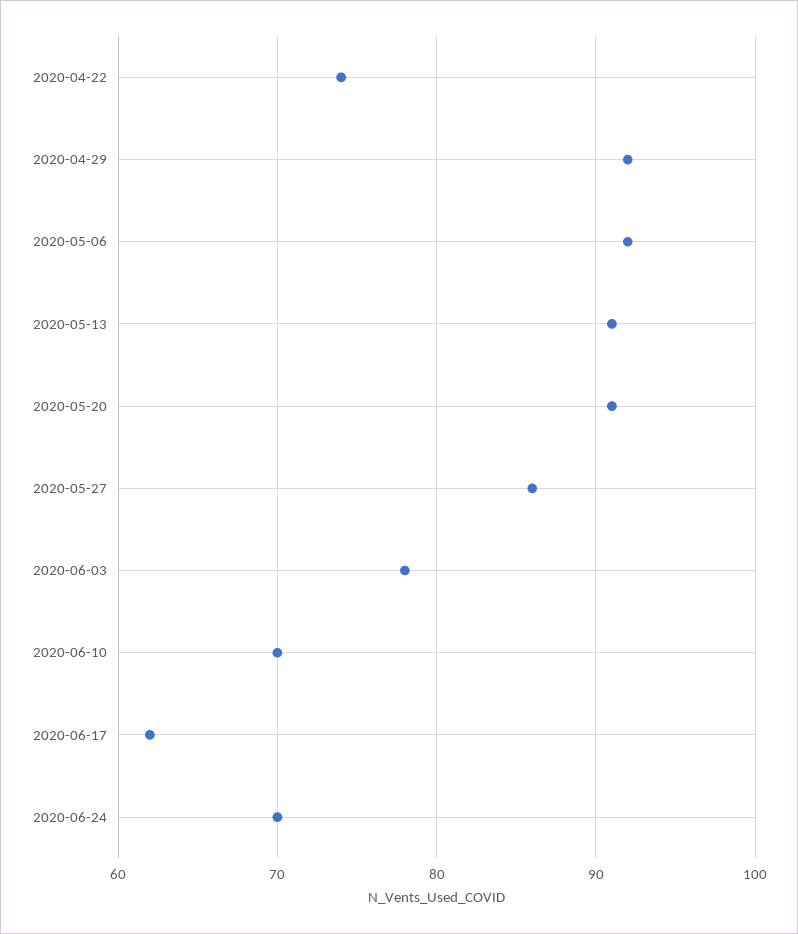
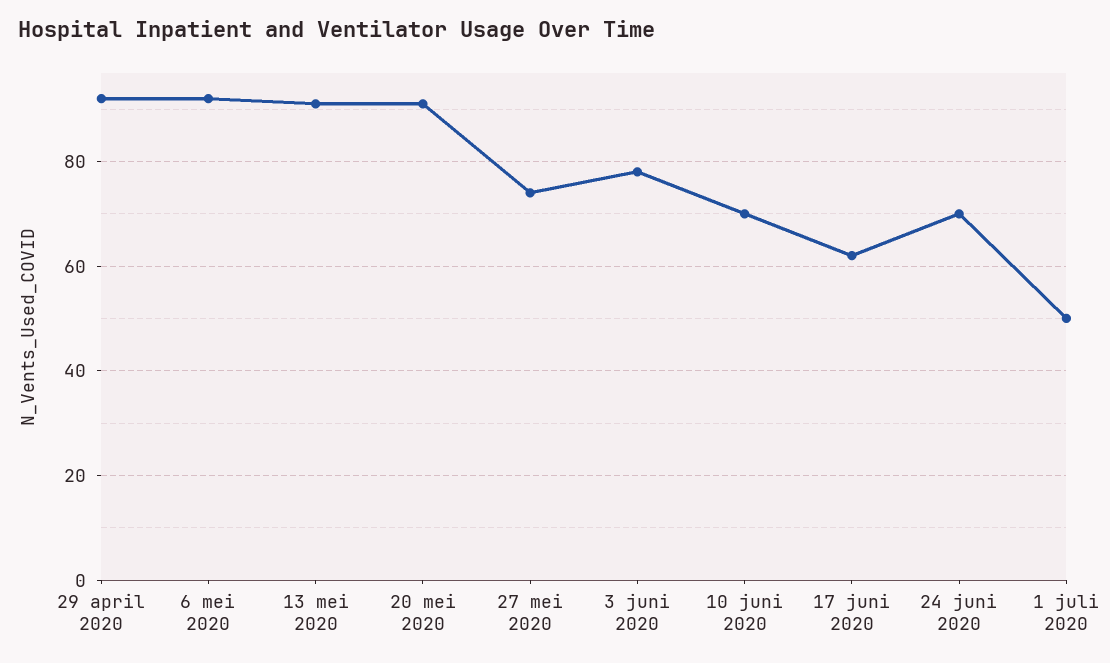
2020-04-22: 74 -> none
2020-05-27: 86 -> 75
1 juli 2020: none -> 50

